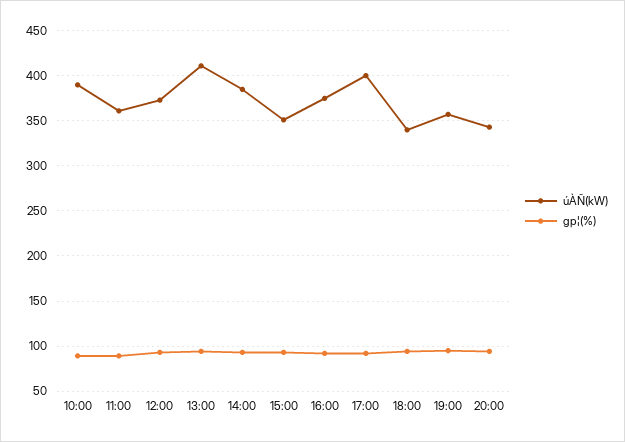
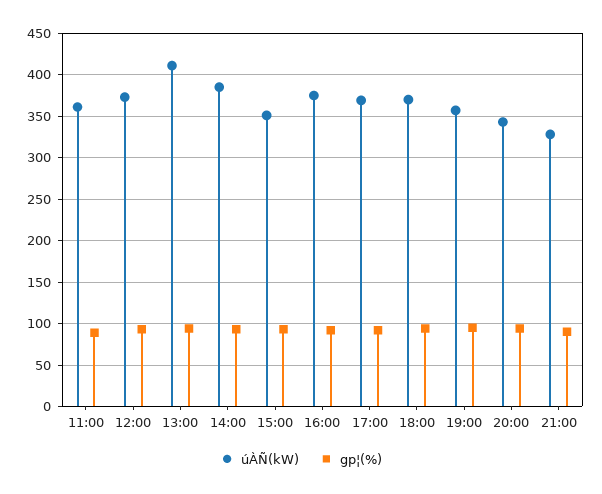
úÀÑ(kW), 10:00: 390 -> none
gp¦(%), 10:00: 90 -> none
úÀÑ(kW), 17:00: 400 -> 370
úÀÑ(kW), 18:00: 340 -> 370
úÀÑ(kW), 21:00: none -> 330
gp¦(%), 21:00: none -> 90

